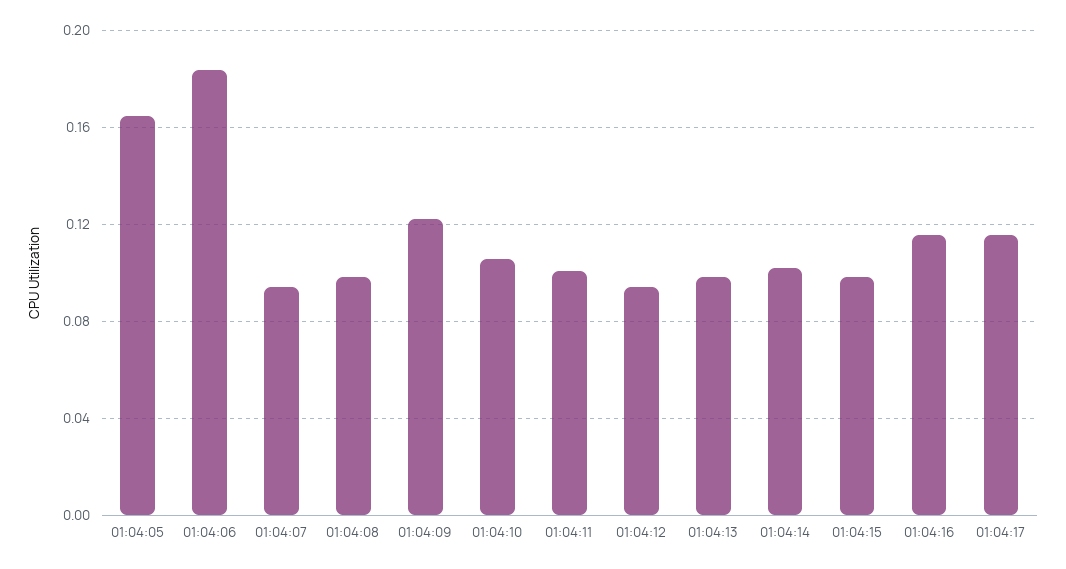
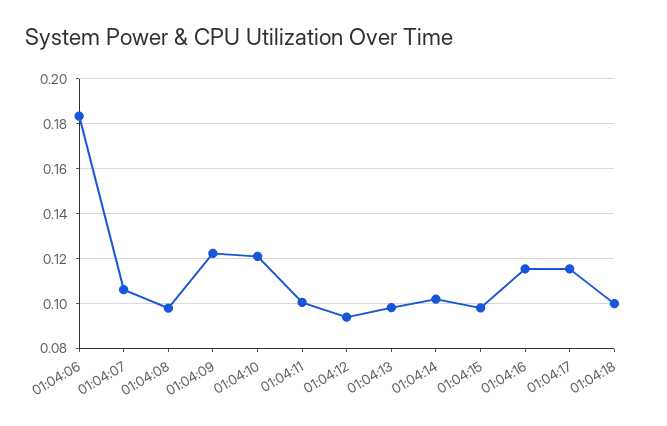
01:04:05: 0.165 -> none
01:04:07: 0.095 -> 0.105
01:04:10: 0.105 -> 0.12
01:04:18: none -> 0.1

